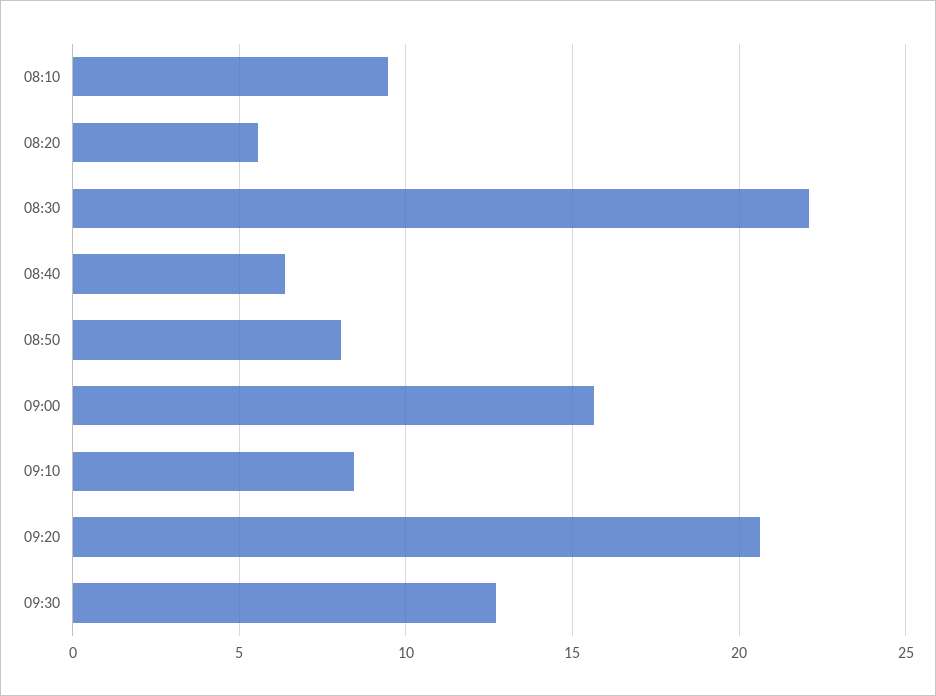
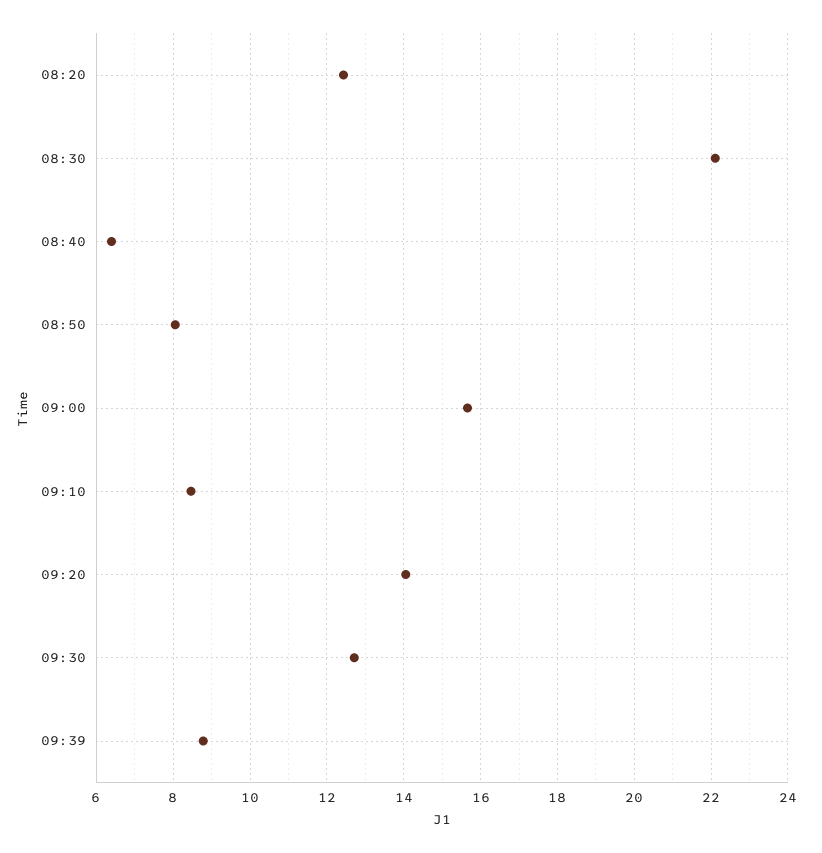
08:10: 9.5 -> none
08:20: 5.5 -> 12.4
09:20: 20.5 -> 14
09:39: none -> 8.8

